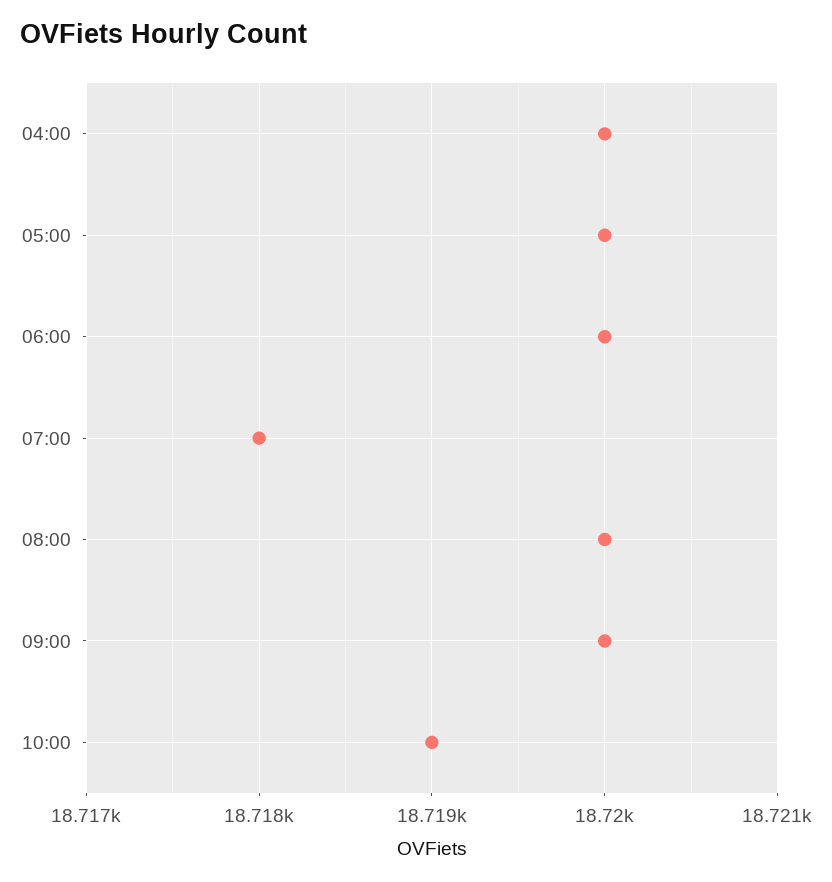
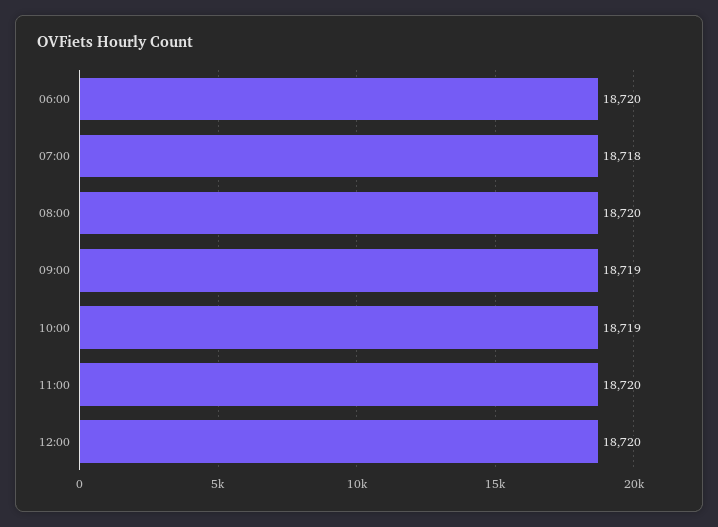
04:00: 18720 -> none
05:00: 18720 -> none
09:00: 18720 -> 18719
11:00: none -> 18720
12:00: none -> 18720

